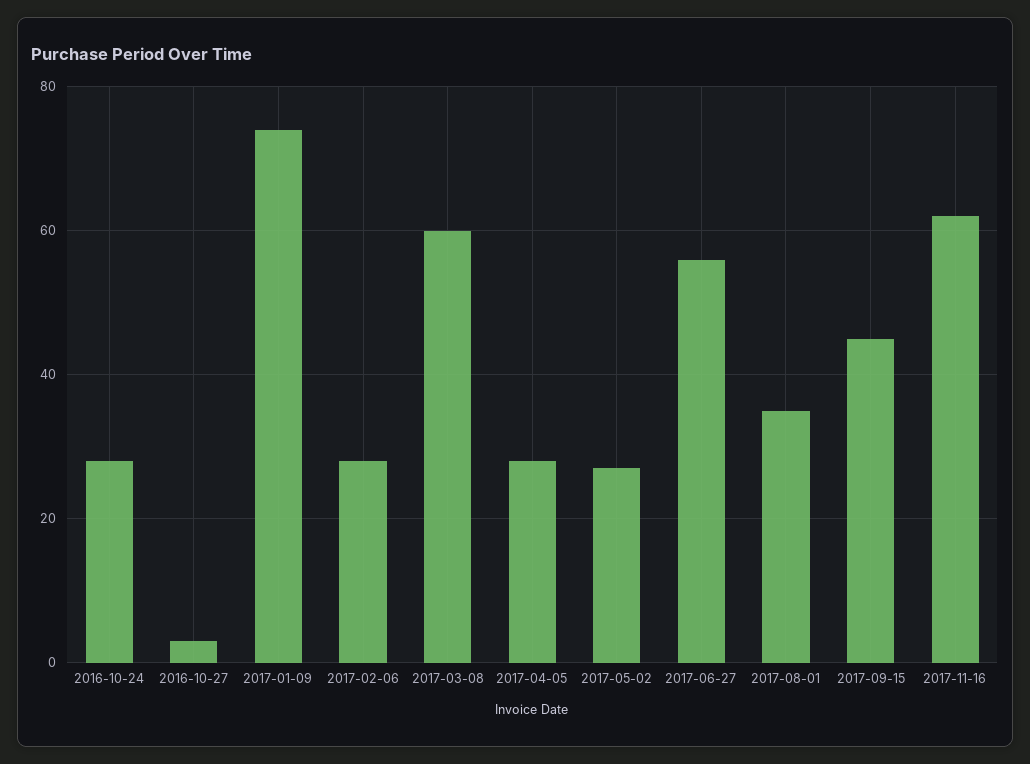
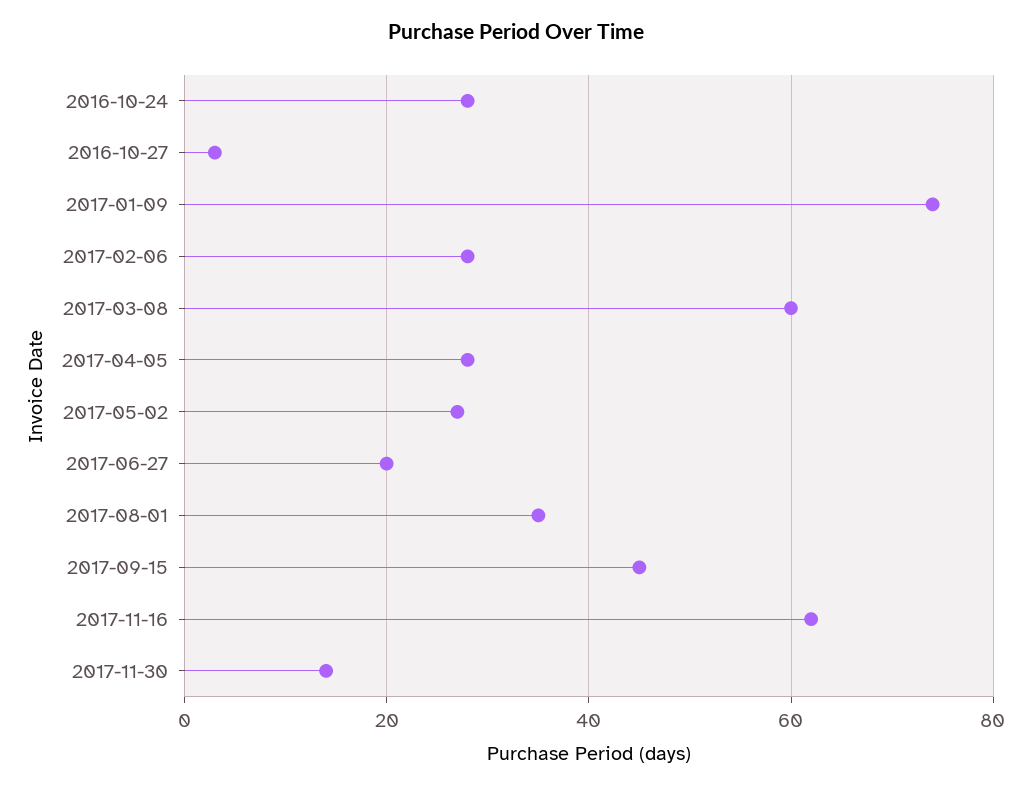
2017-06-27: 55 -> 20
2017-11-30: none -> 15

